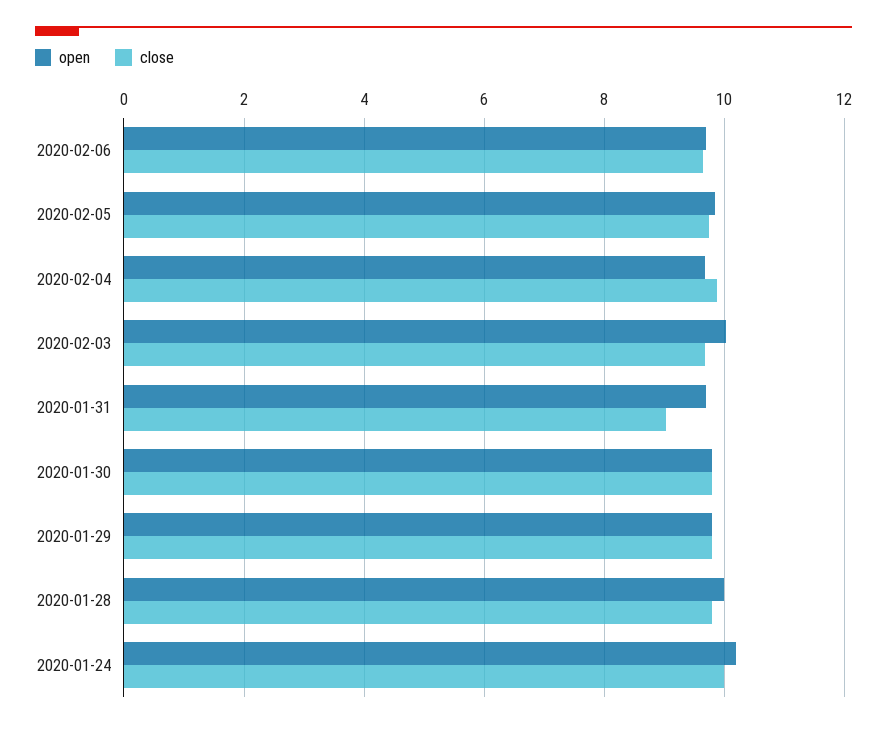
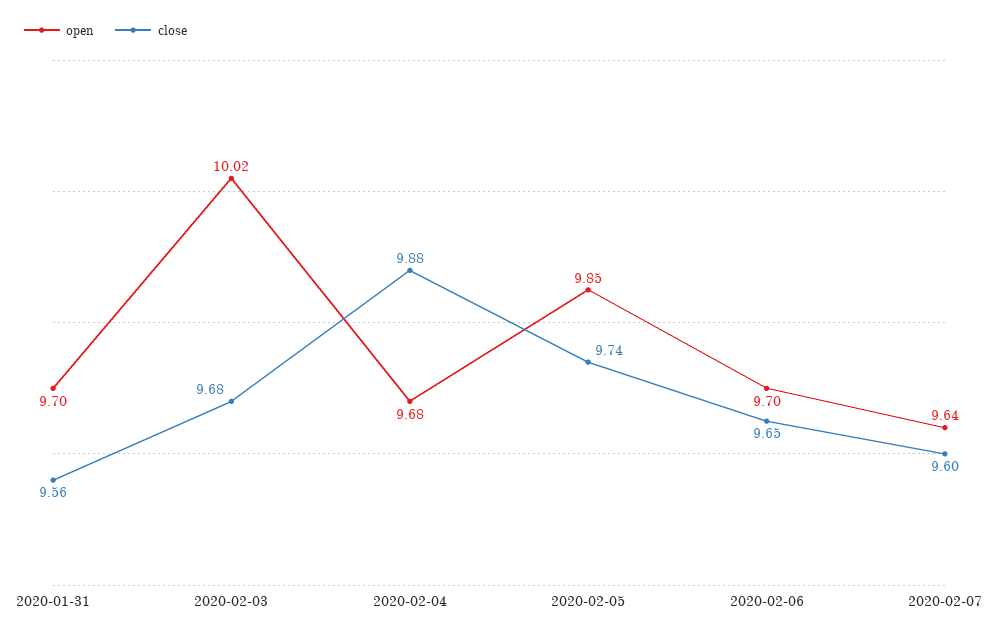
close, 2020-01-31: 9 -> 9.56
open, 2020-01-30: 9.8 -> none
close, 2020-01-30: 9.8 -> none
open, 2020-01-29: 9.8 -> none
close, 2020-01-29: 9.8 -> none
open, 2020-01-28: 10 -> none
close, 2020-01-28: 9.8 -> none
open, 2020-01-24: 10.2 -> none
close, 2020-01-24: 10 -> none
open, 2020-02-07: none -> 9.64
close, 2020-02-07: none -> 9.6

